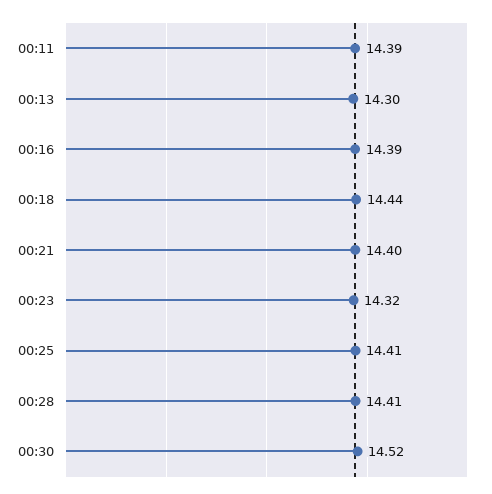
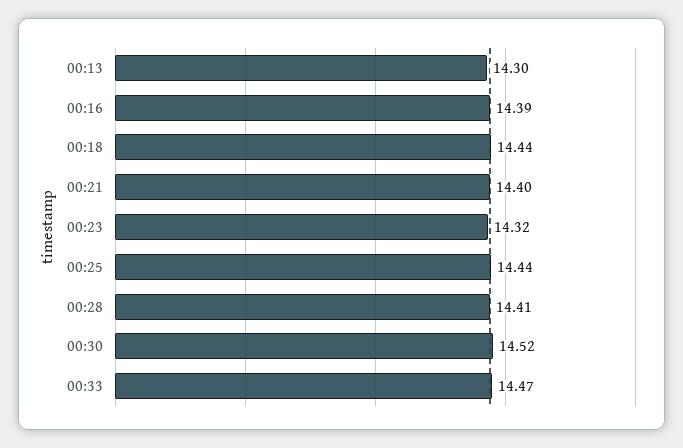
00:11: 14.39 -> none
00:25: 14.41 -> 14.44
00:33: none -> 14.47

